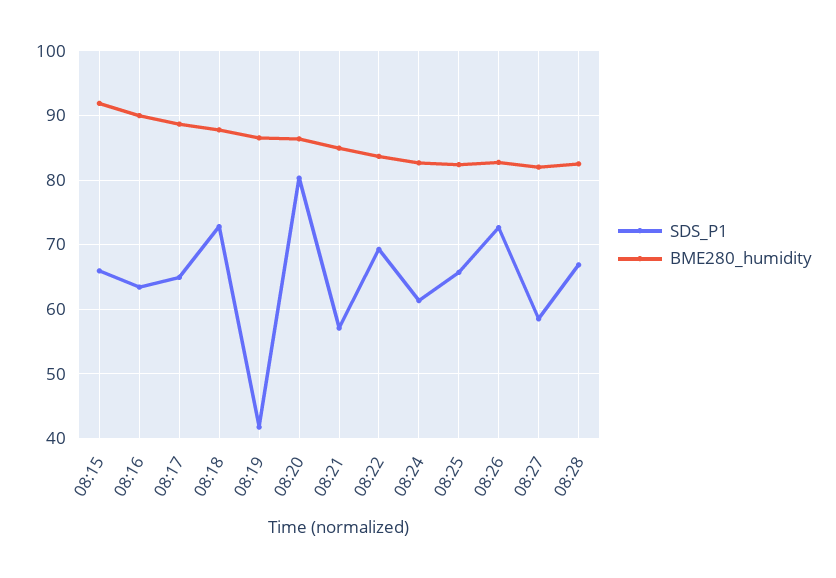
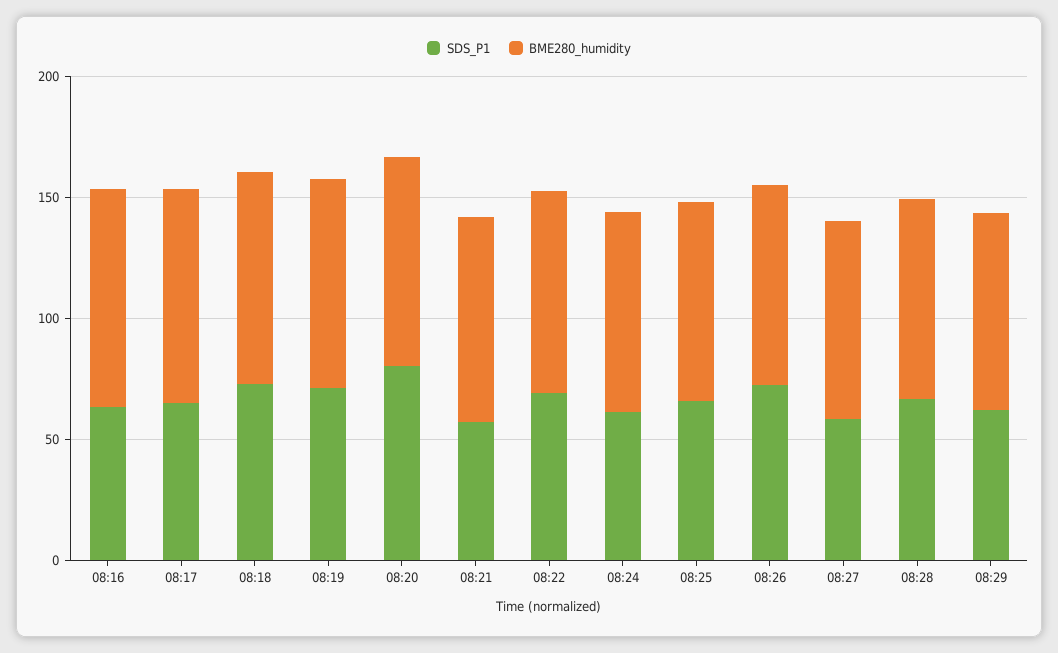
SDS_P1, 08:15: 66 -> none
BME280_humidity, 08:15: 92 -> none
SDS_P1, 08:19: 42 -> 70
SDS_P1, 08:29: none -> 60
BME280_humidity, 08:29: none -> 80

